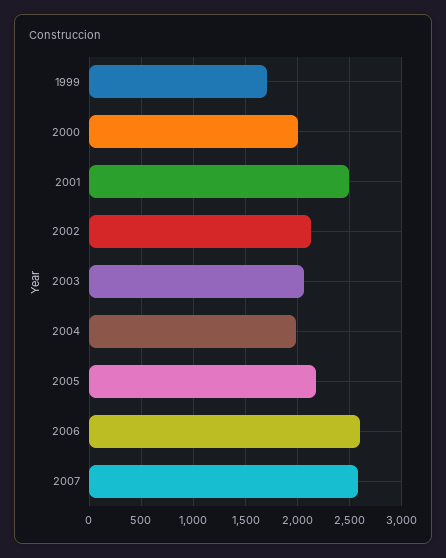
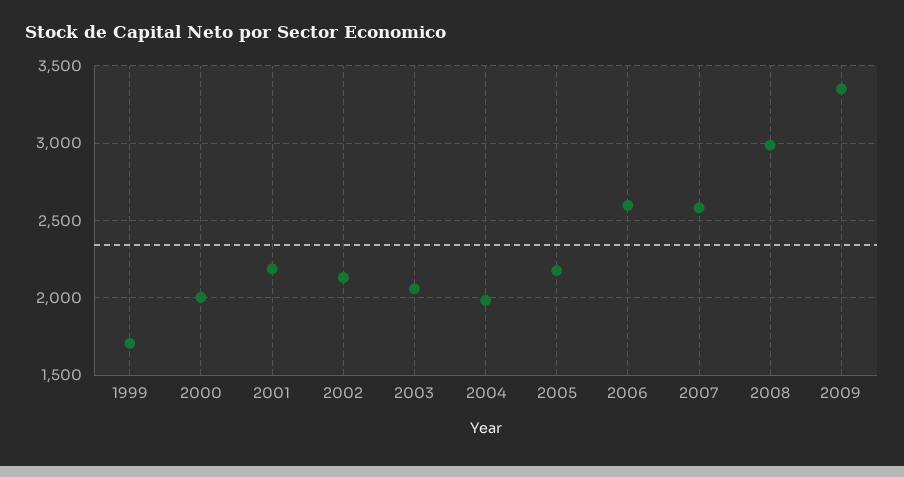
2001: 2500 -> 2200
2008: none -> 3000
2009: none -> 3350

